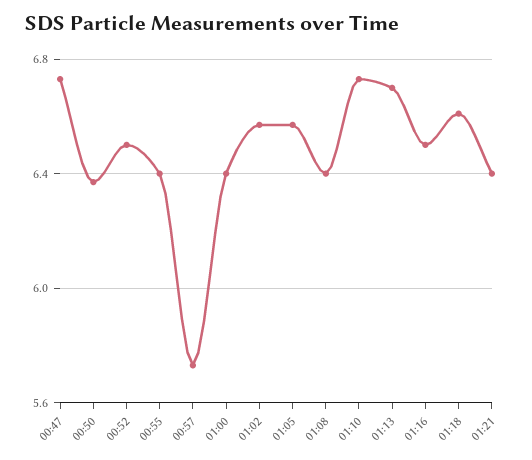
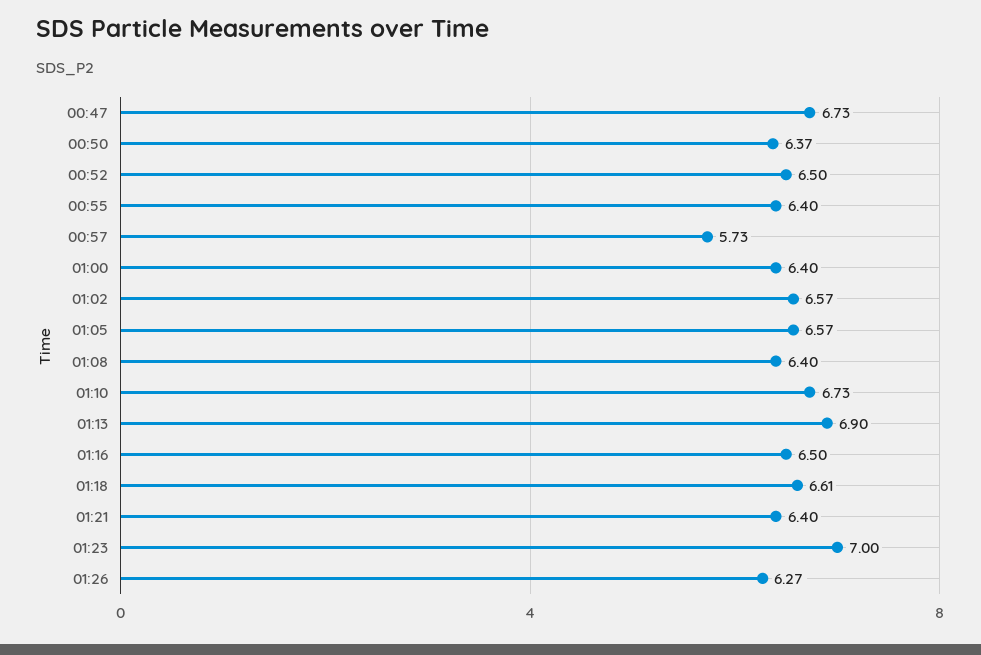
01:13: 6.7 -> 6.9
01:23: none -> 7
01:26: none -> 6.27

